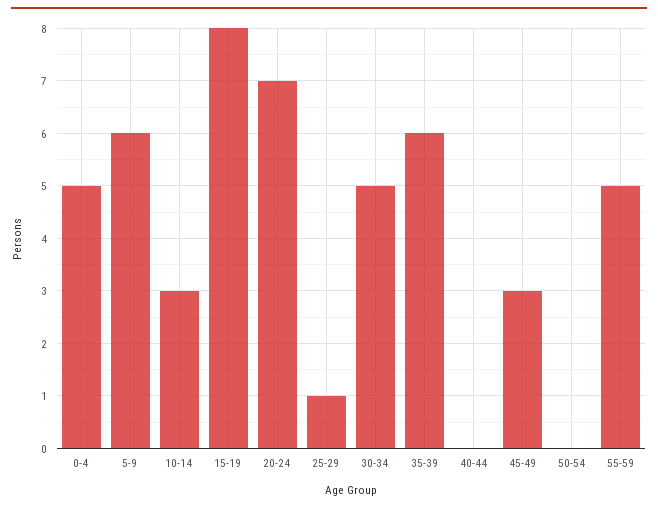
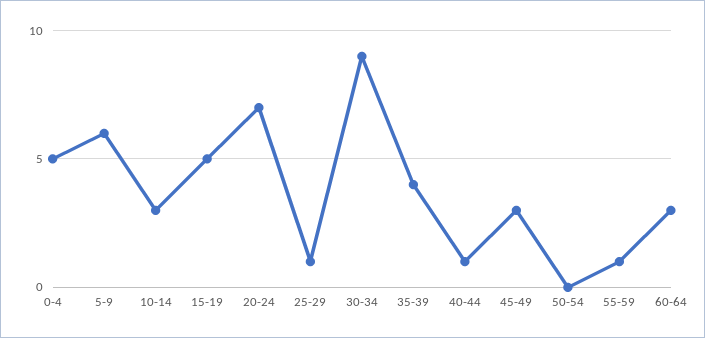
15-19: 8 -> 5
30-34: 5 -> 9
35-39: 6 -> 4
40-44: 0 -> 1
55-59: 5 -> 1
60-64: none -> 3

